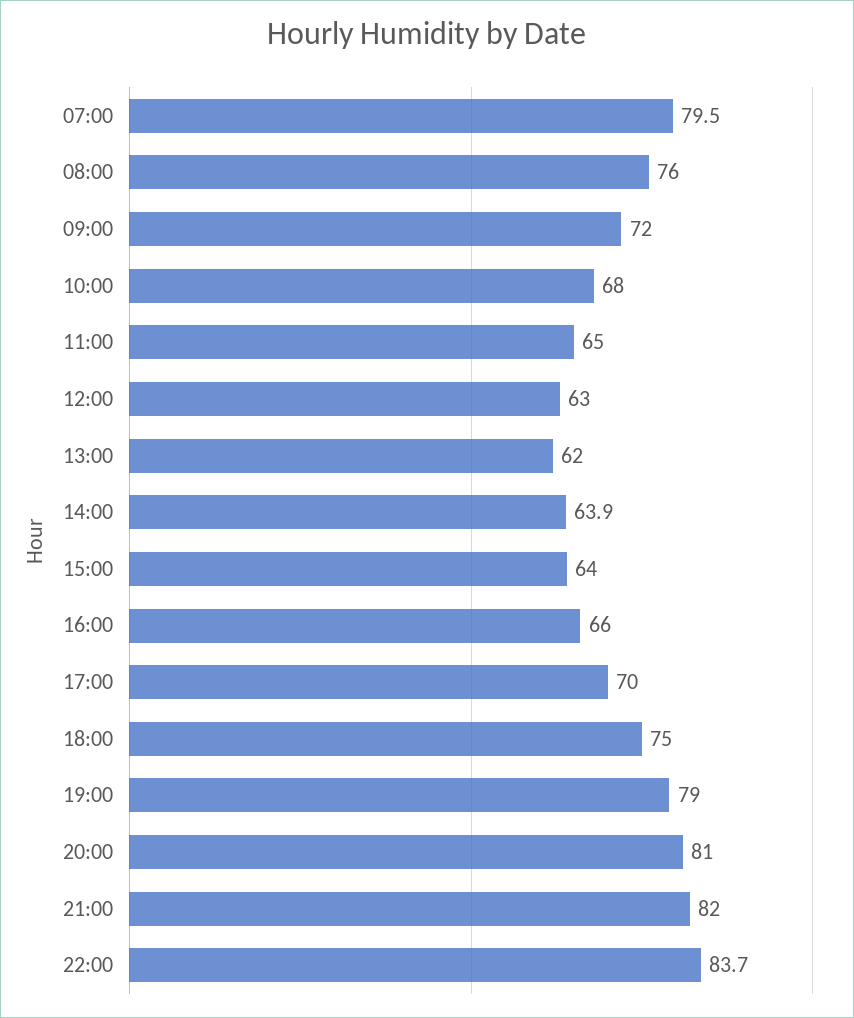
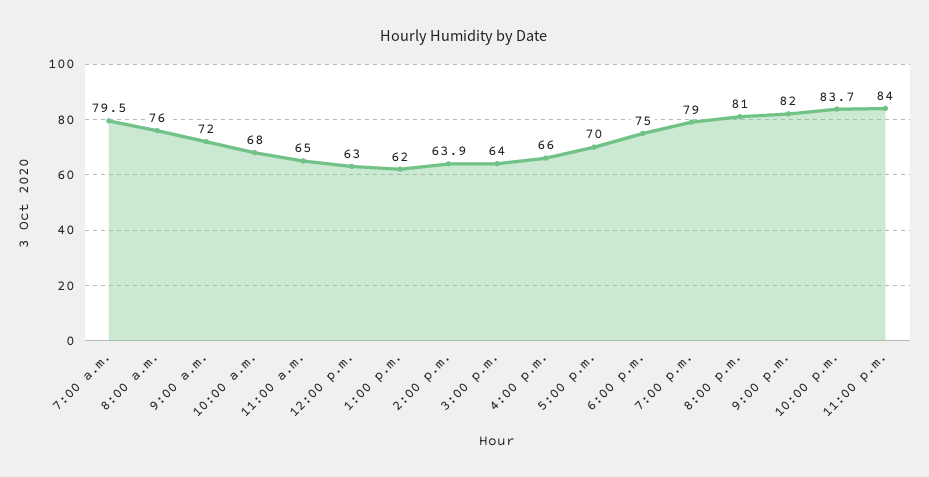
11:00 p.m.: none -> 84

